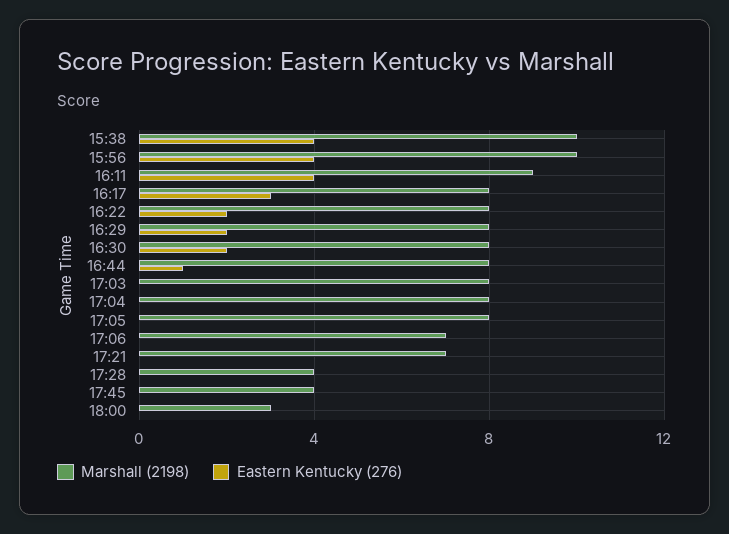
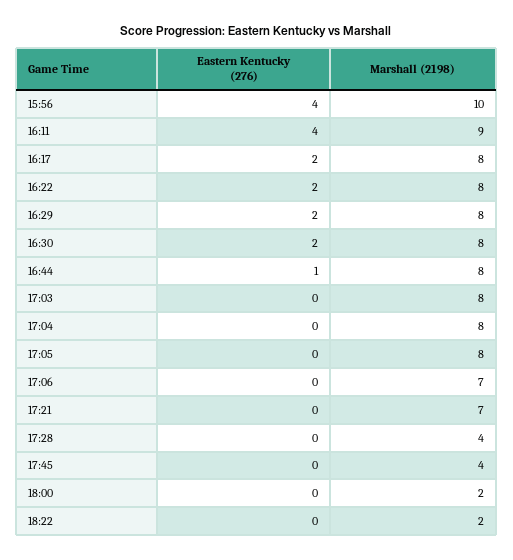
Marshall (2198), 15:38: 10 -> none
Eastern Kentucky (276), 15:38: 4 -> none
Eastern Kentucky (276), 16:17: 3 -> 2
Marshall (2198), 18:00: 3 -> 2
Eastern Kentucky (276), 18:22: none -> 0
Marshall (2198), 18:22: none -> 2

